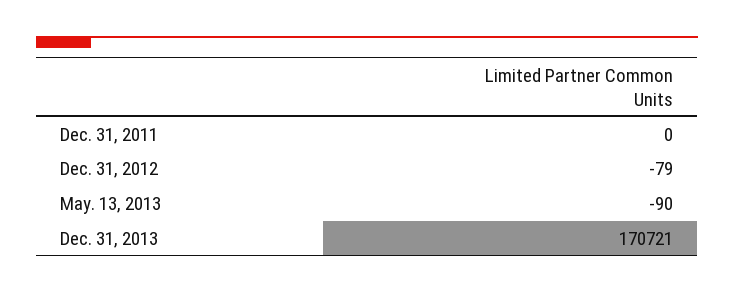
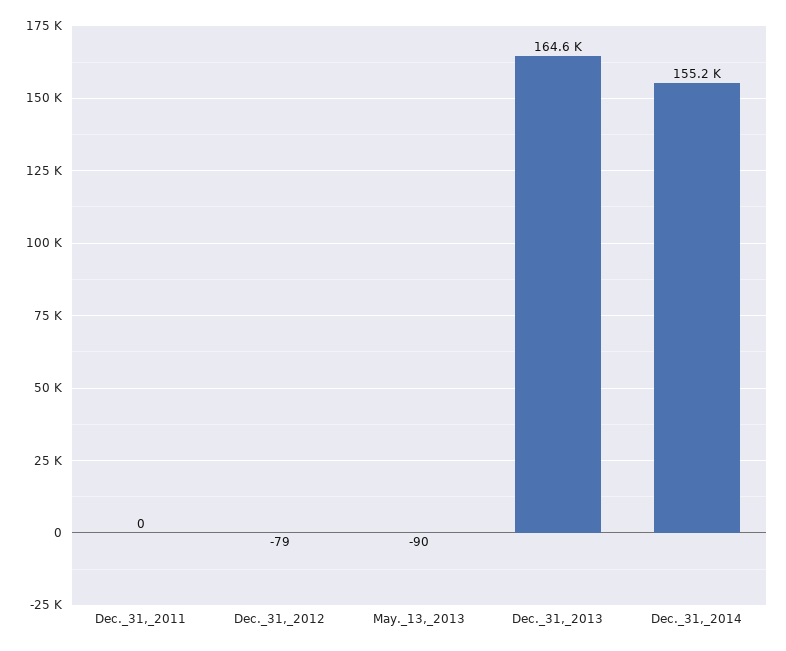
Dec. 31, 2013: 170721 -> 164600
Dec._31,_2014: none -> 155200

